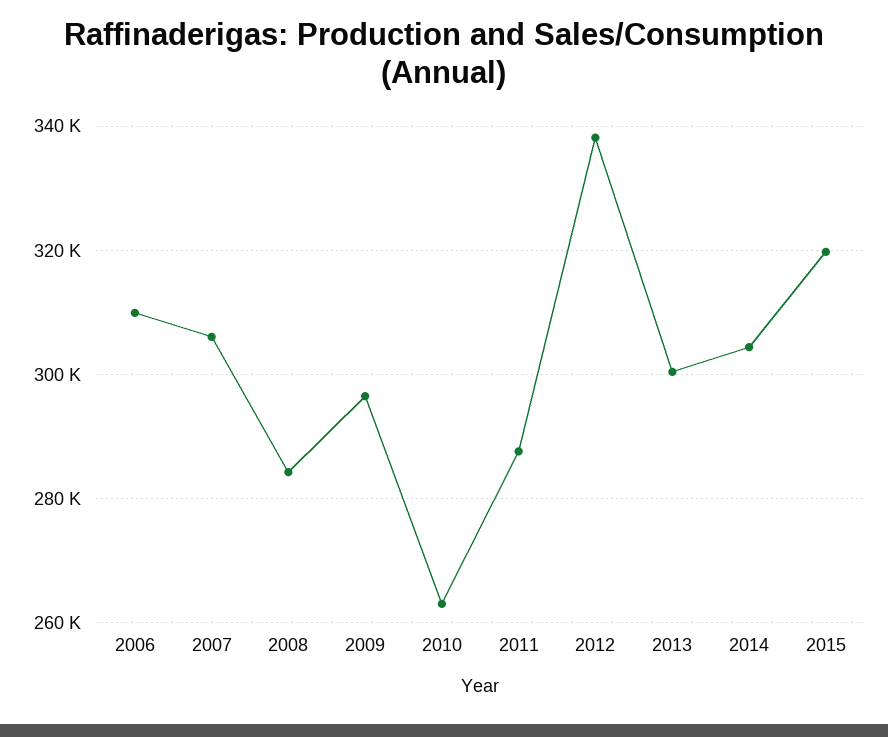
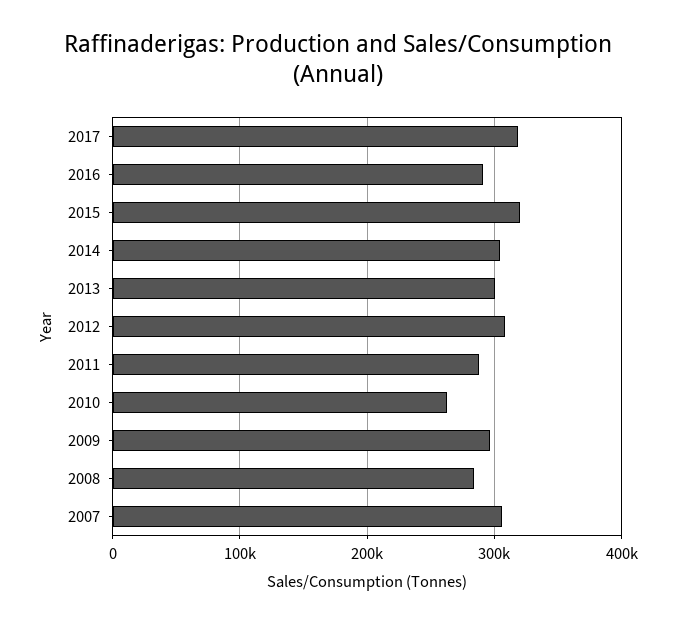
2006: 310000 -> none
2012: 338000 -> 310000
2017: none -> 320000
2016: none -> 290000

